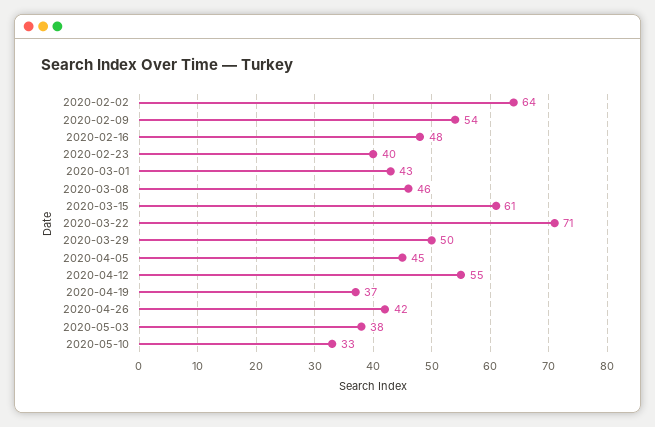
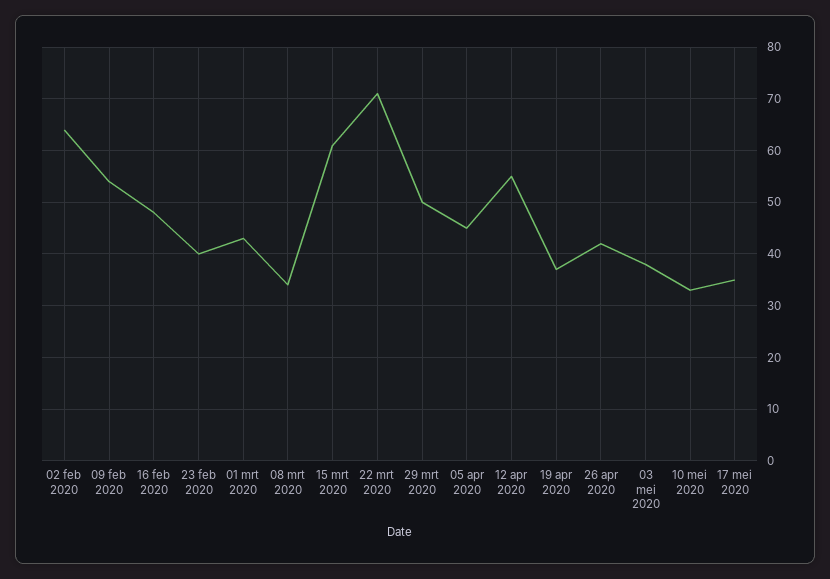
2020-03-08: 46 -> 35
17 mei 2020: none -> 35

